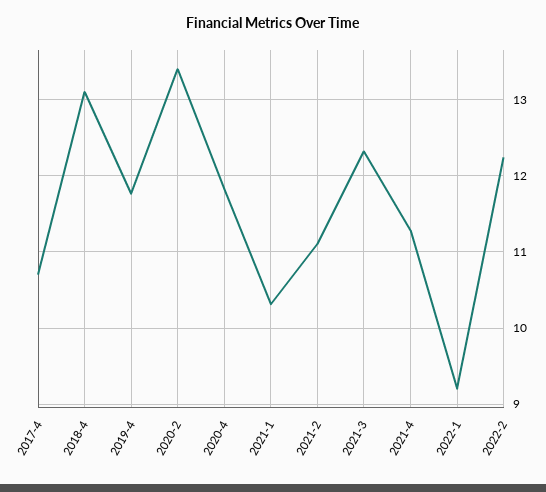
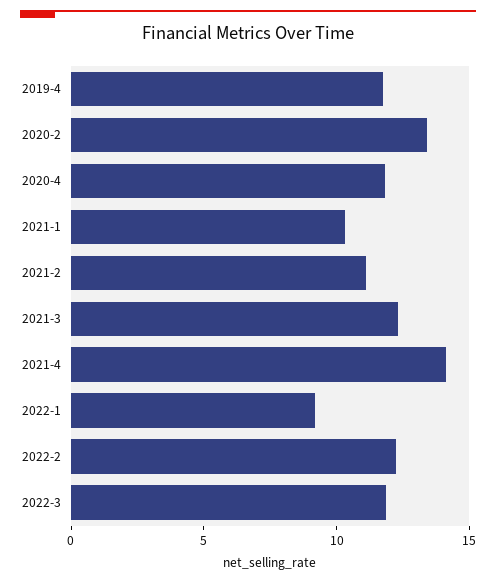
2017-4: 10.7 -> none
2018-4: 13.1 -> none
2021-4: 11.3 -> 14
2022-3: none -> 12

